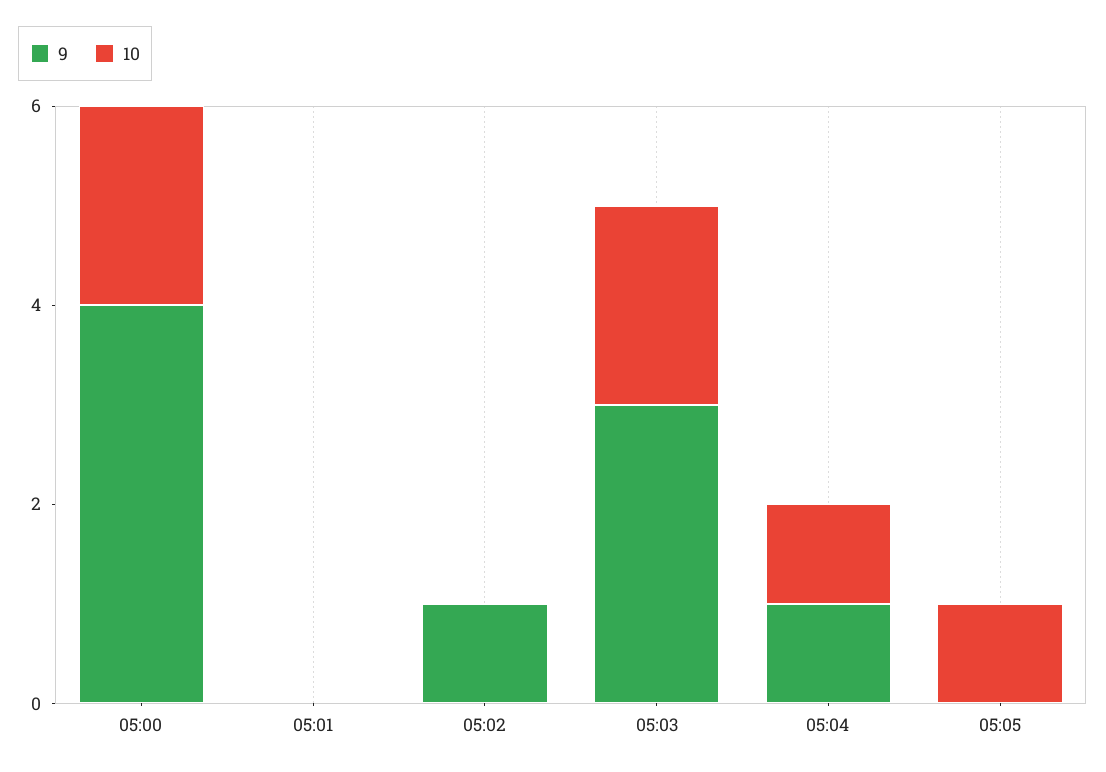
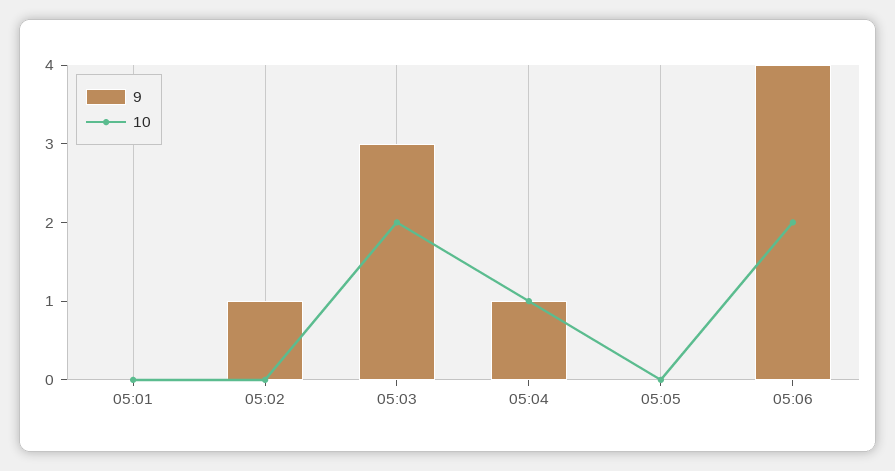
9, 05:00: 4 -> none
10, 05:00: 2 -> none
10, 05:05: 1 -> 0
9, 05:06: none -> 4
10, 05:06: none -> 2

